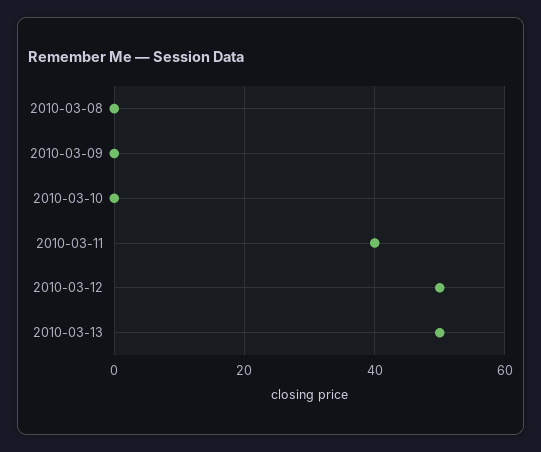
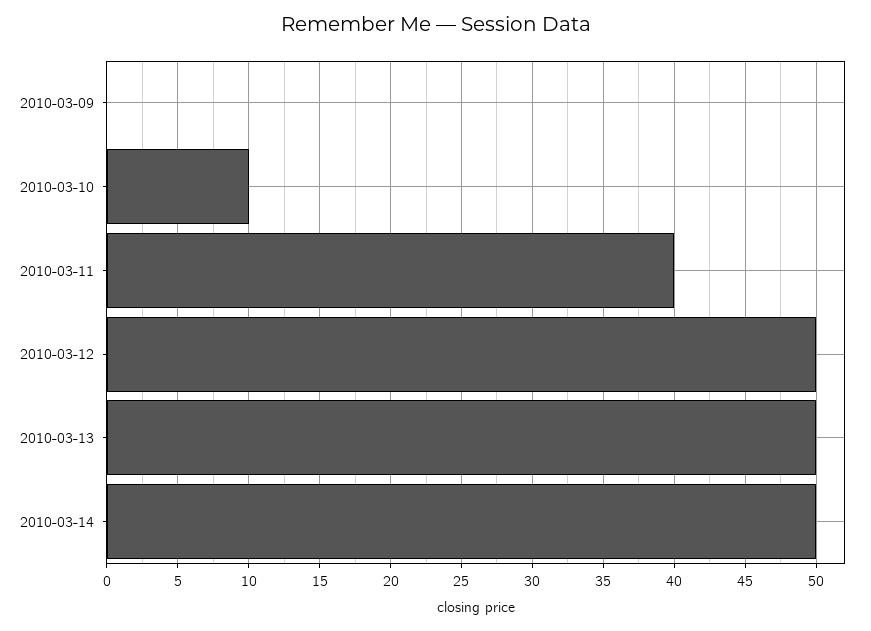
2010-03-08: 0 -> none
2010-03-10: 0 -> 10
2010-03-14: none -> 50

